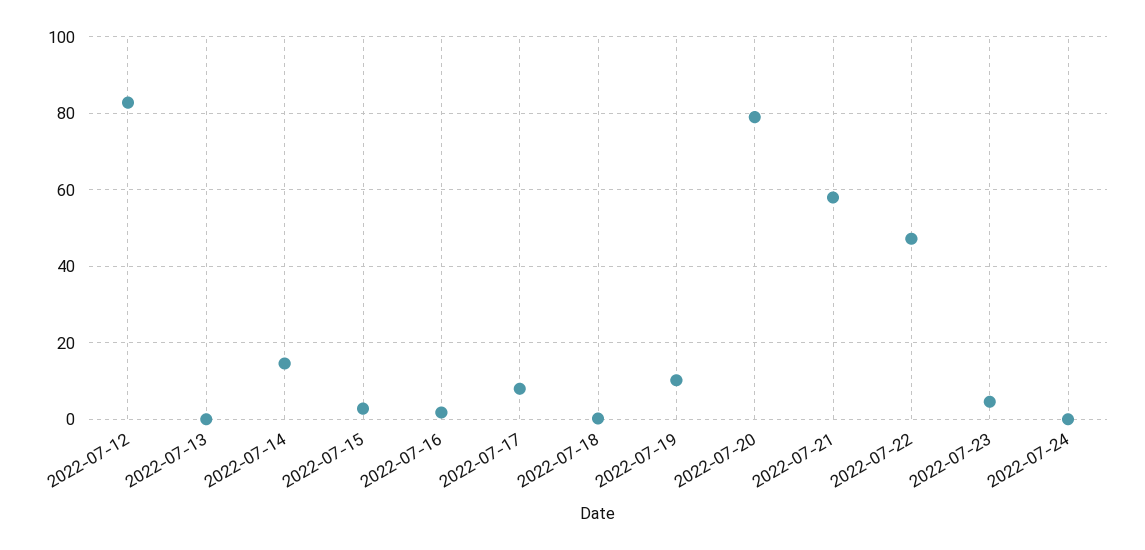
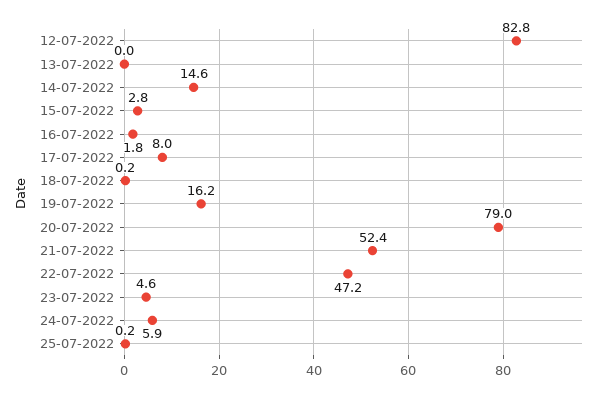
2022-07-19: 10 -> 16.2
2022-07-21: 58 -> 52.4
2022-07-24: 0 -> 5.9
25-07-2022: none -> 0.2

